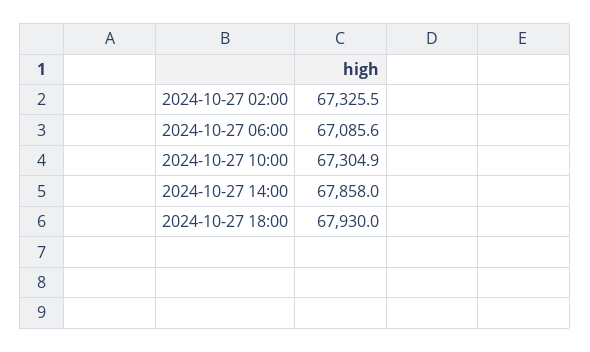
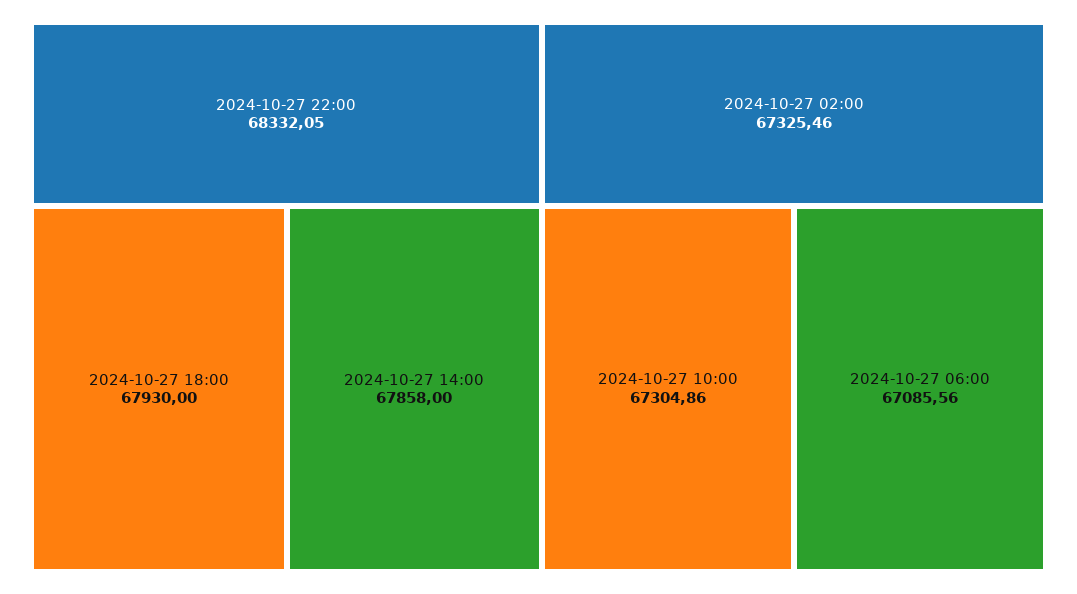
2024-10-27 22:00: none -> 68332.05

